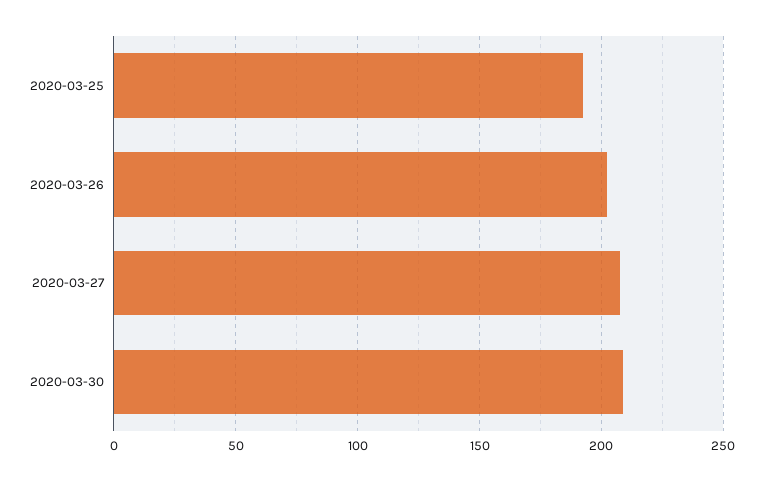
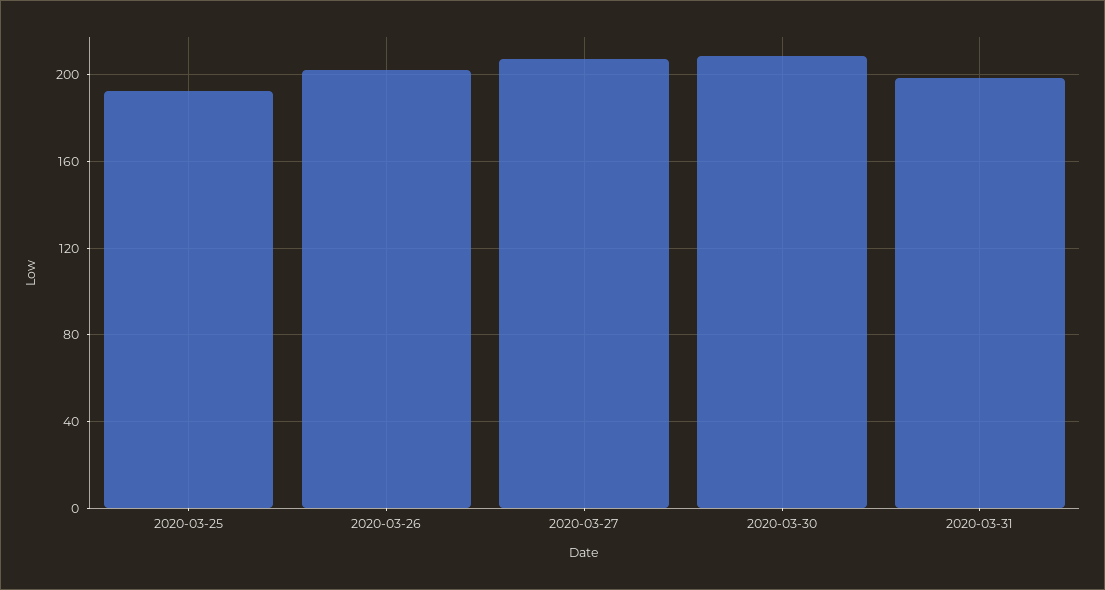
2020-03-31: none -> 200

